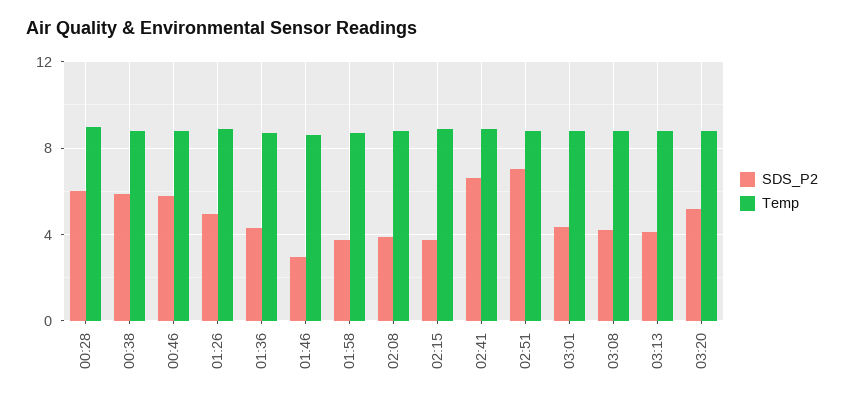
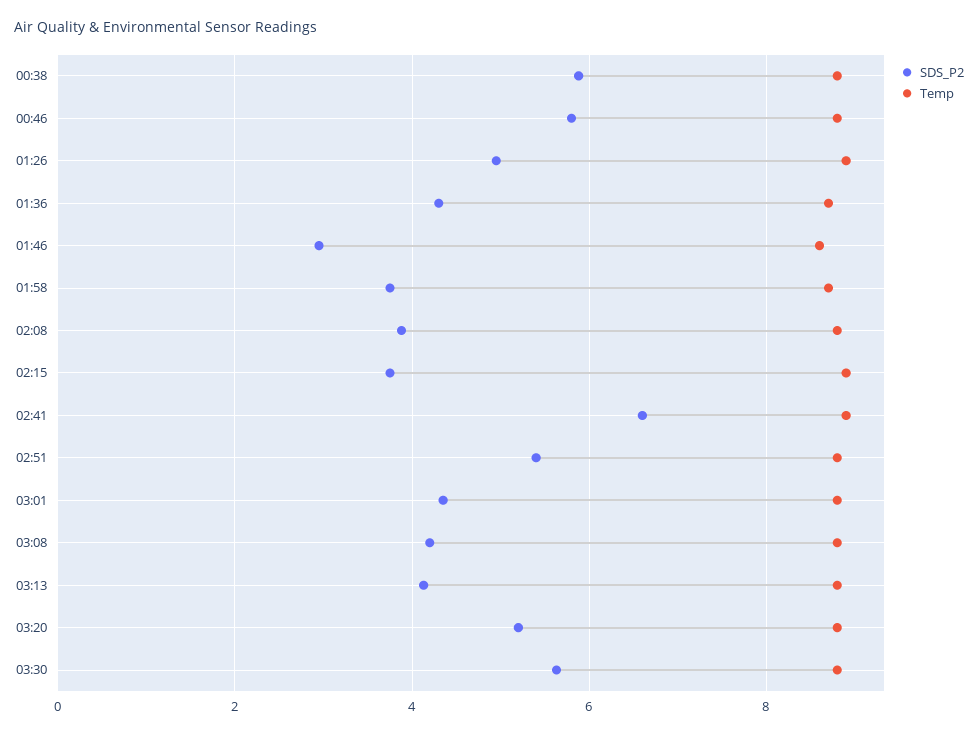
SDS_P2, 00:28: 6 -> none
Temp, 00:28: 9 -> none
SDS_P2, 02:51: 7 -> 5.4
SDS_P2, 03:30: none -> 5.6
Temp, 03:30: none -> 8.8

